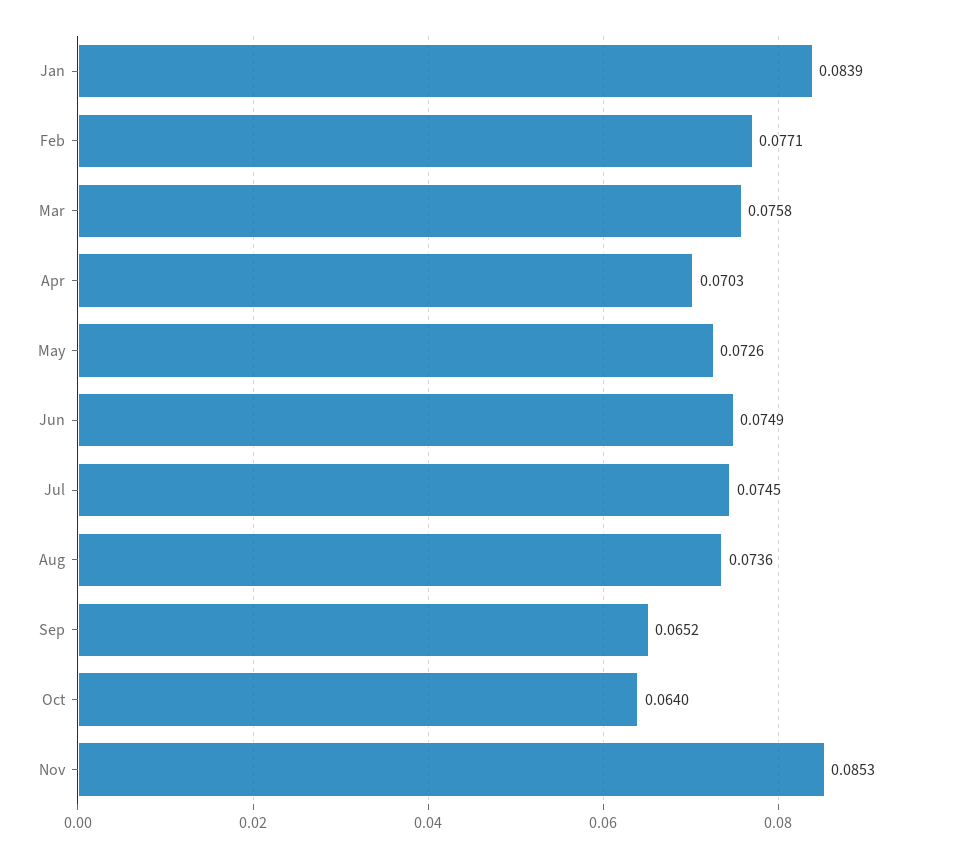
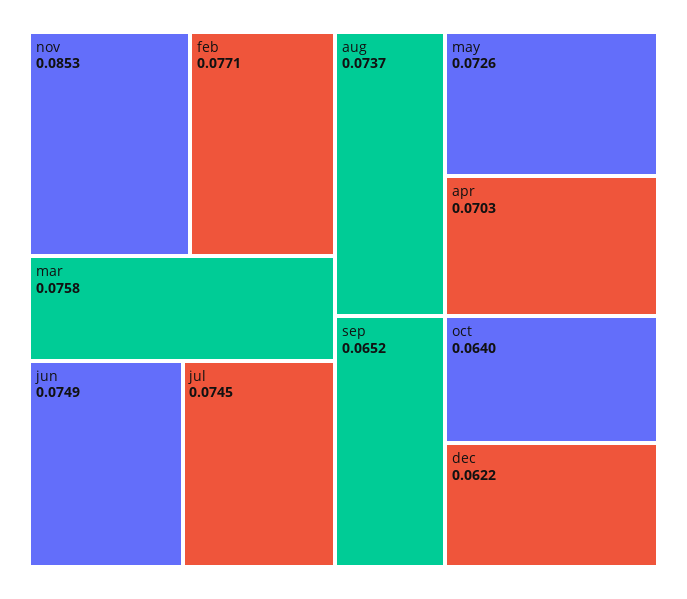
Jan: 0.0839 -> none
Aug: 0.0736 -> 0.0737
dec: none -> 0.0622

